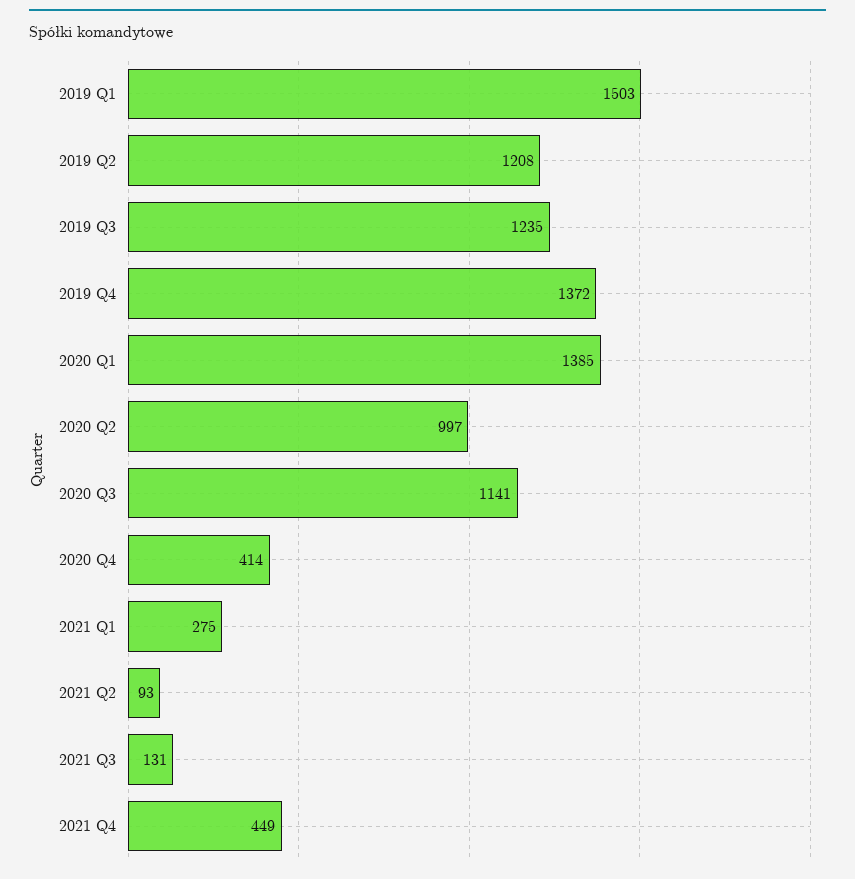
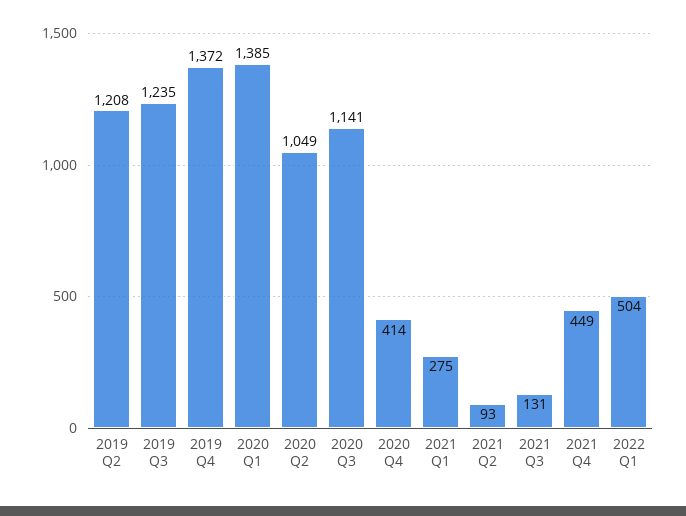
2019 Q1: 1503 -> none
2020 Q2: 997 -> 1049
2022 Q1: none -> 504

